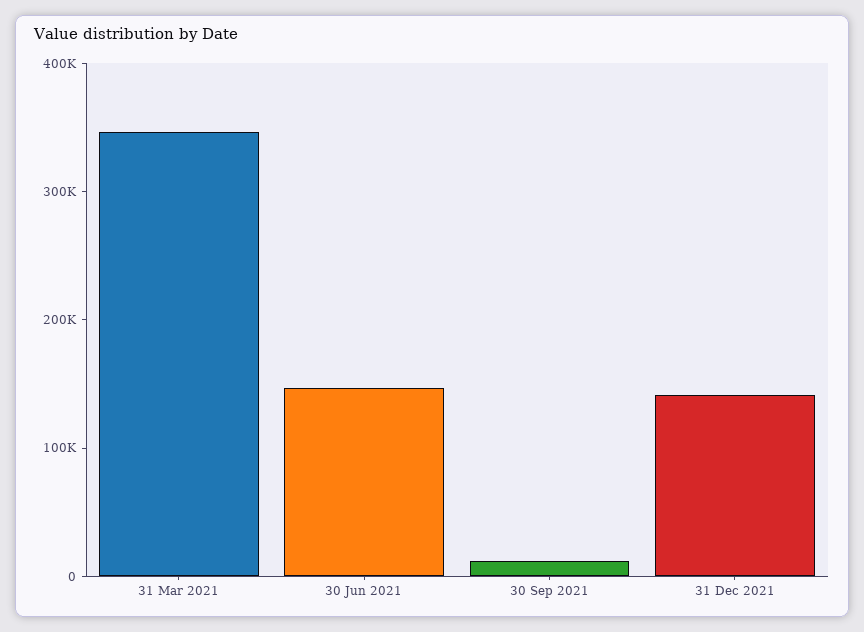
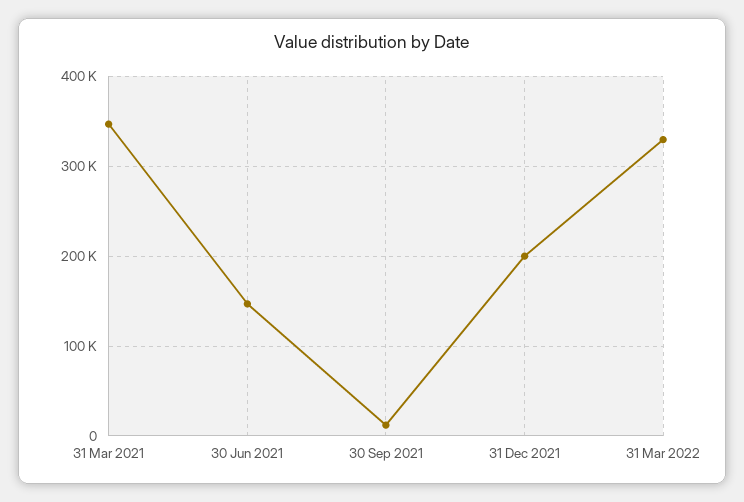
31 Dec 2021: 140000 -> 200000
31 Mar 2022: none -> 330000

